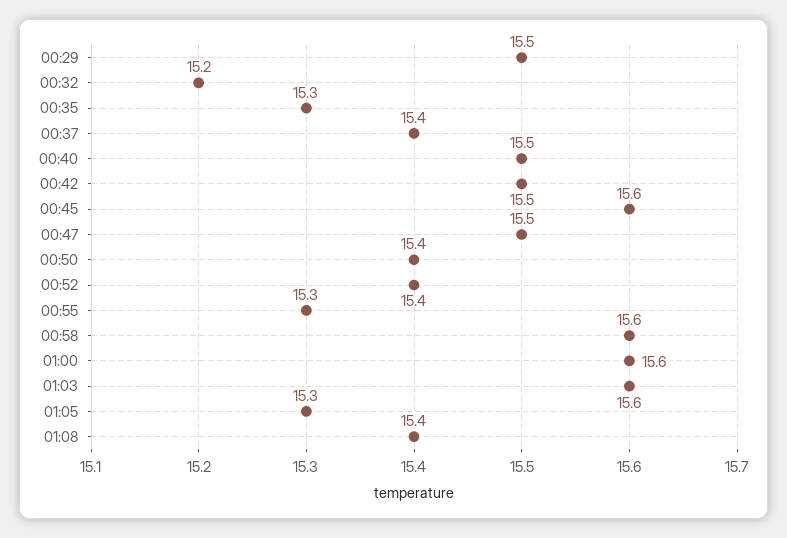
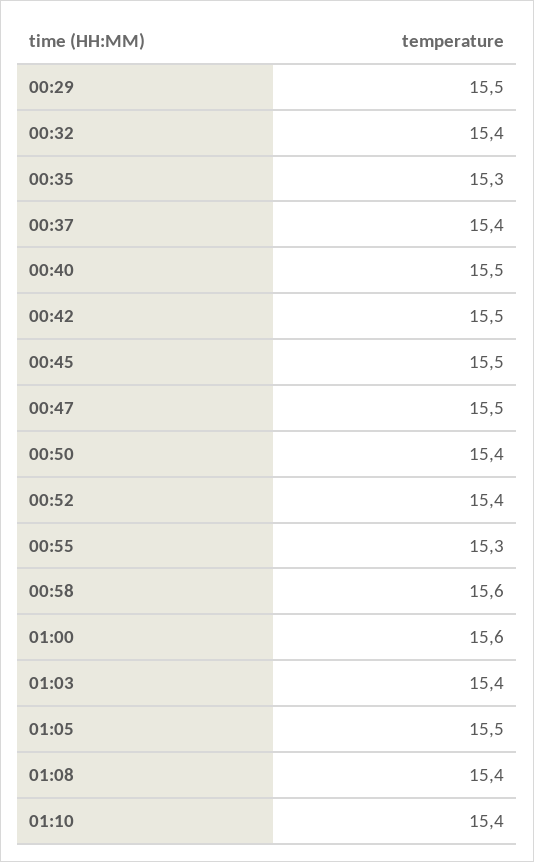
00:32: 15.2 -> 15.4
00:45: 15.6 -> 15.5
01:03: 15.6 -> 15.4
01:05: 15.3 -> 15.5
01:10: none -> 15.4

